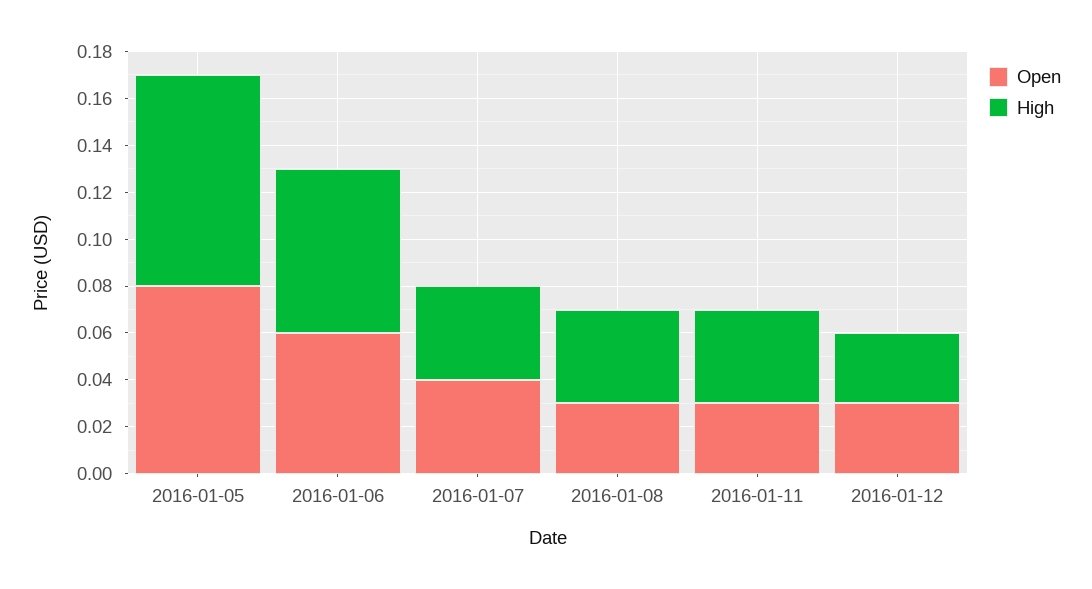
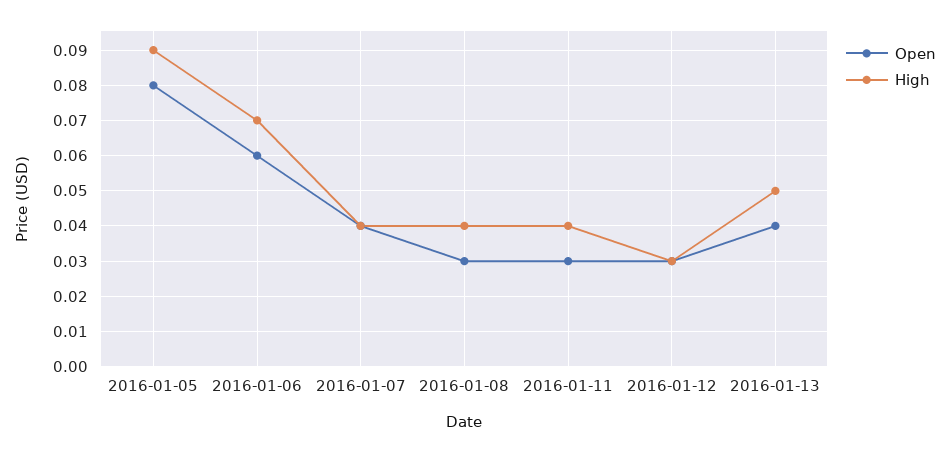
Open, 2016-01-13: none -> 0.04
High, 2016-01-13: none -> 0.05

